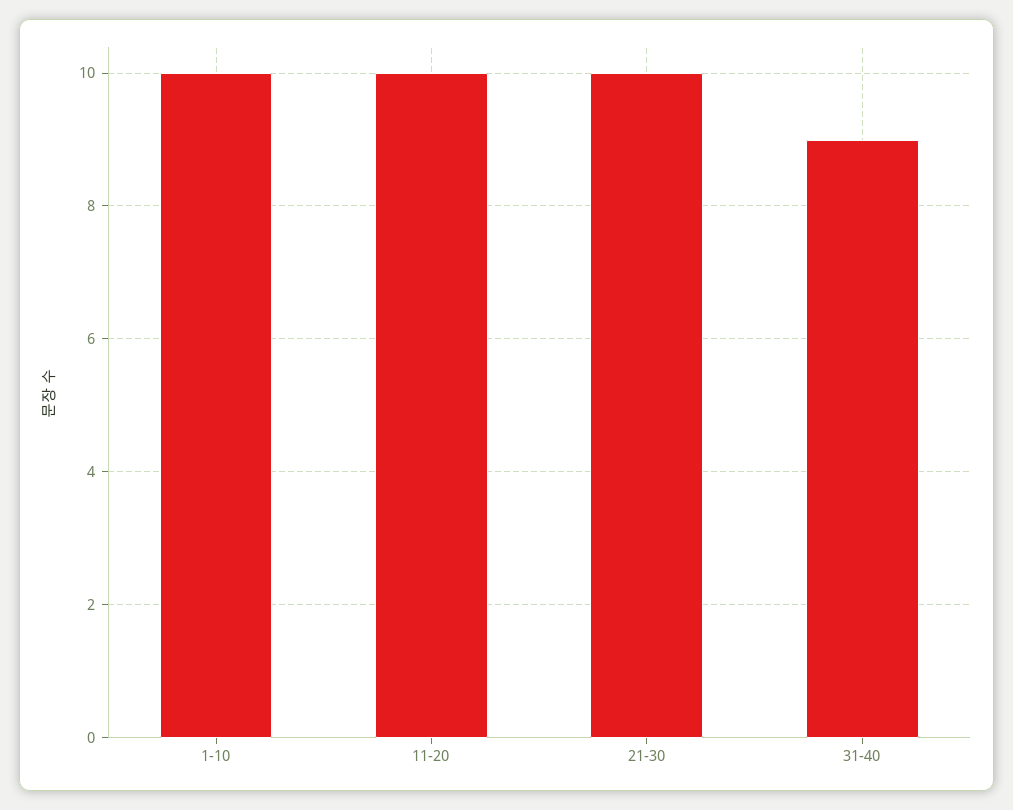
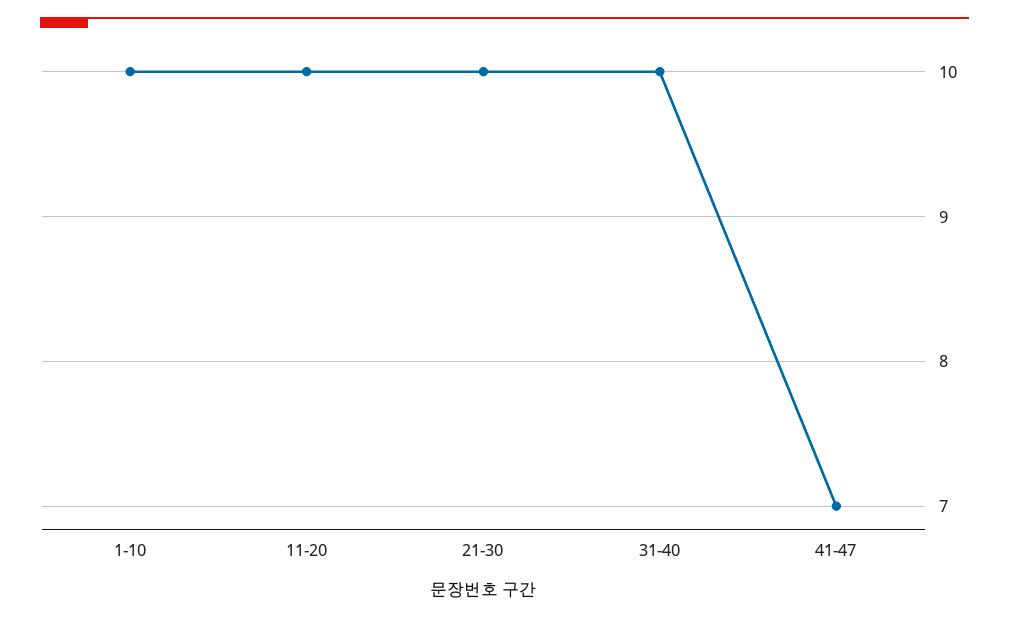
31-40: 9 -> 10
41-47: none -> 7

